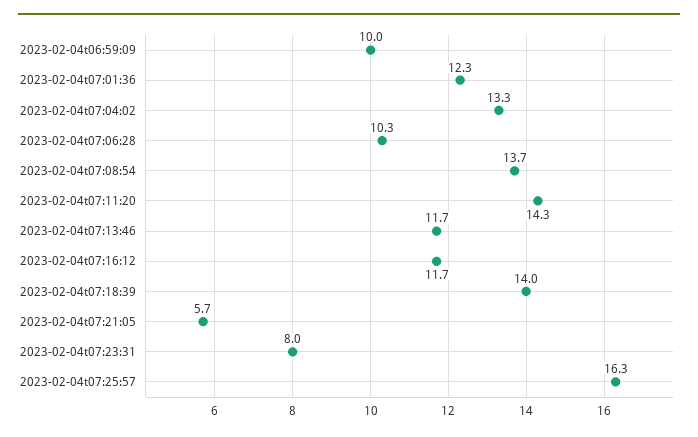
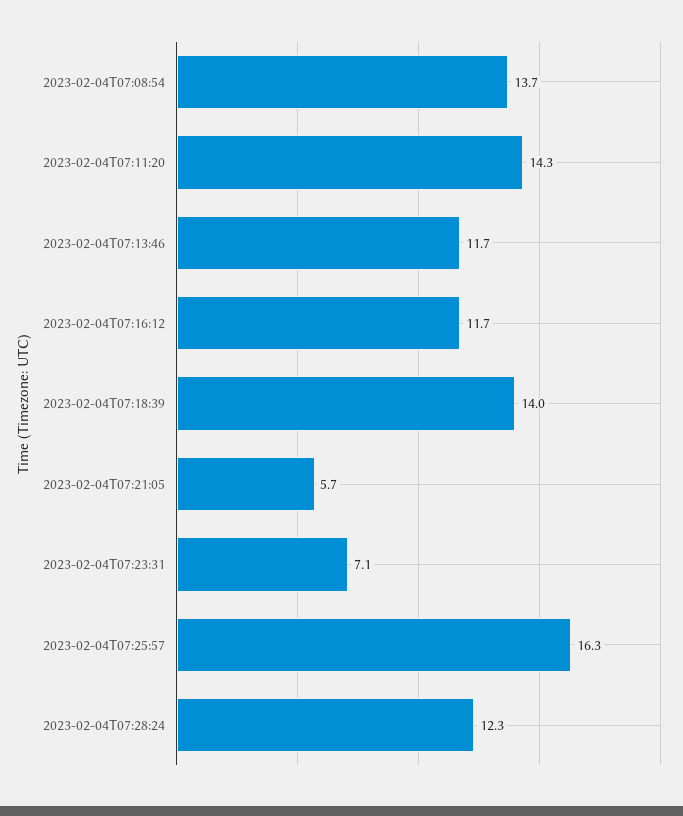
2023-02-04t06:59:09: 10 -> none
2023-02-04t07:01:36: 12.3 -> none
2023-02-04t07:04:02: 13.3 -> none
2023-02-04t07:06:28: 10.3 -> none
2023-02-04t07:23:31: 8 -> 7.1
2023-02-04T07:28:24: none -> 12.3

